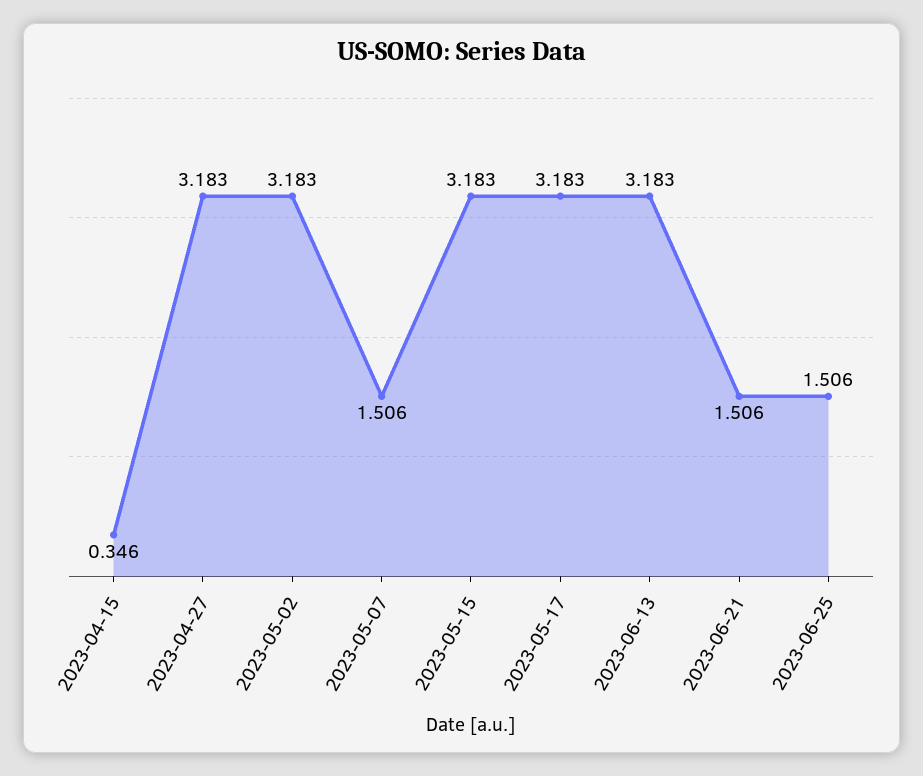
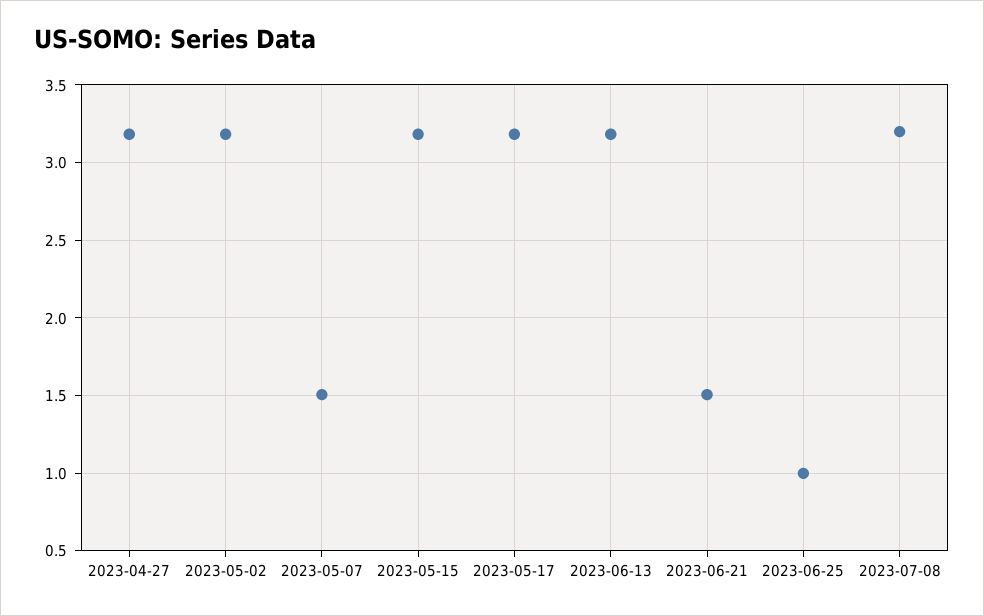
2023-04-15: 0.346 -> none
2023-06-25: 1.506 -> 1
2023-07-08: none -> 3.2

